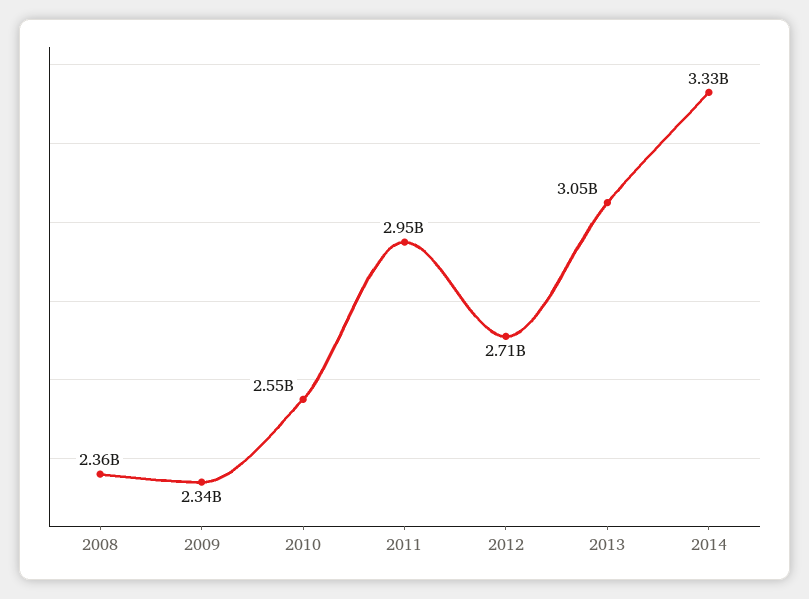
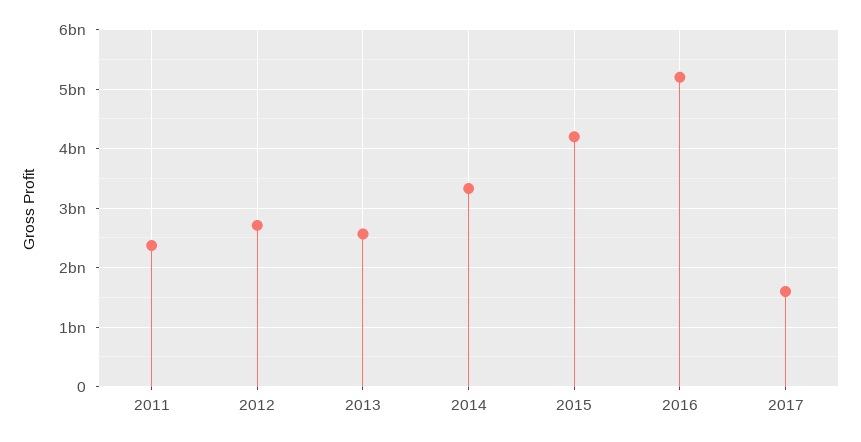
2008: 2360000000 -> none
2009: 2340000000 -> none
2010: 2550000000 -> none
2011: 2950000000 -> 2400000000
2013: 3050000000 -> 2600000000
2015: none -> 4200000000
2016: none -> 5200000000
2017: none -> 1600000000

